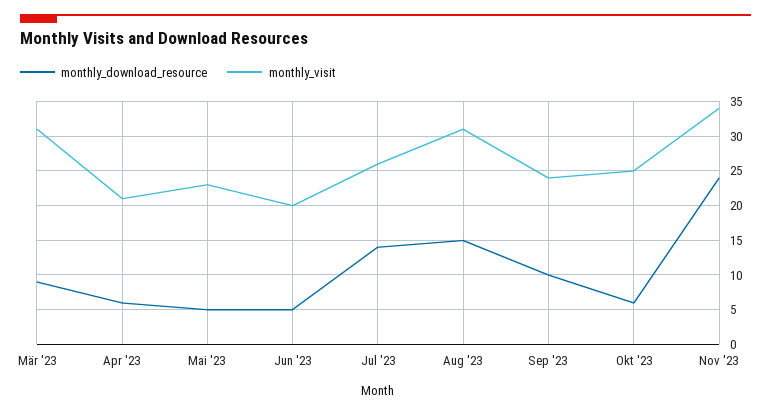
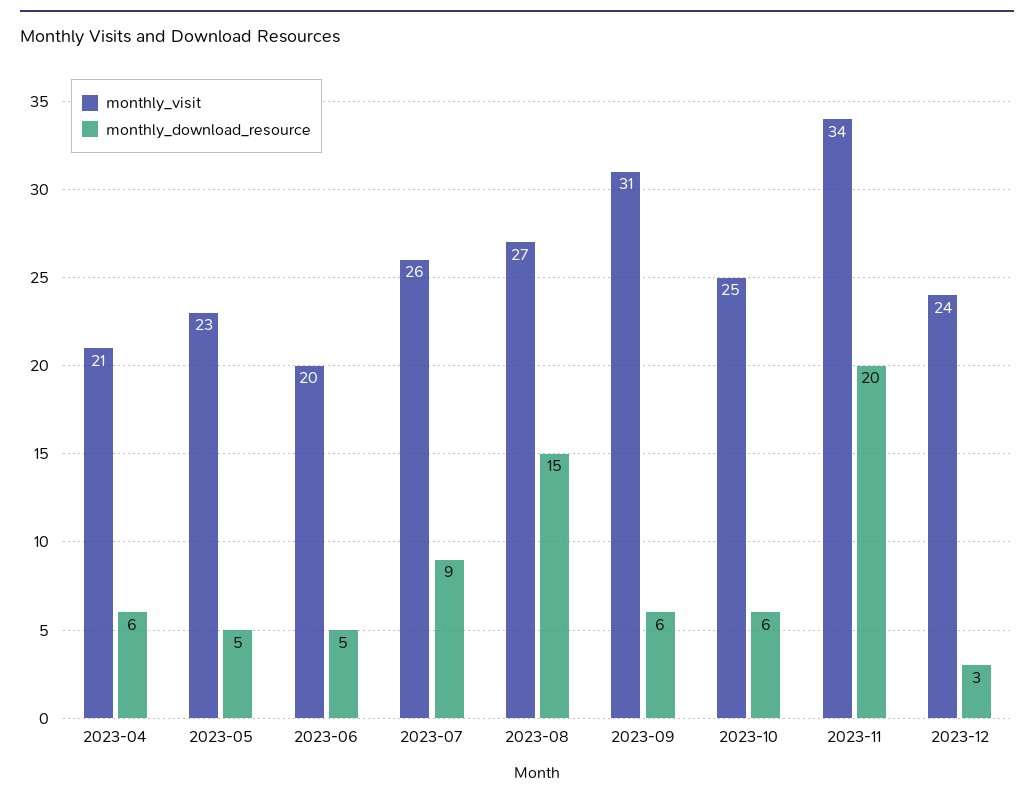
monthly_download_resource, Mär '23: 9 -> none
monthly_visit, Mär '23: 31 -> none
monthly_download_resource, Jul '23: 14 -> 9
monthly_visit, Aug '23: 31 -> 27
monthly_download_resource, Sep '23: 10 -> 6
monthly_visit, Sep '23: 24 -> 31
monthly_download_resource, Nov '23: 24 -> 20
monthly_visit, 2023-12: none -> 24
monthly_download_resource, 2023-12: none -> 3

